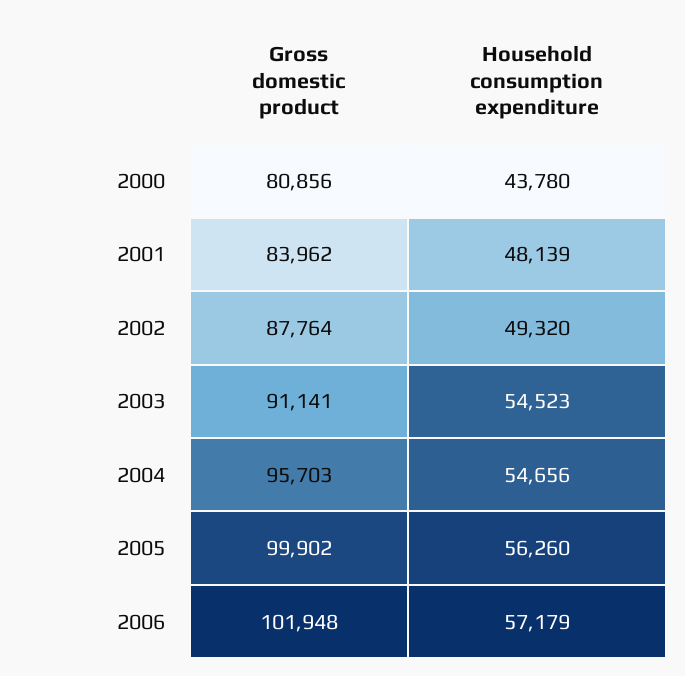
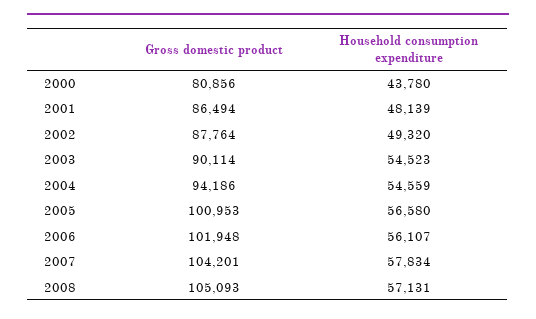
Gross domestic product, 2001: 83962 -> 86494
Gross domestic product, 2003: 91141 -> 90114
Gross domestic product, 2004: 95703 -> 94186
Household consumption expenditure, 2004: 54656 -> 54559
Gross domestic product, 2005: 99902 -> 100953
Household consumption expenditure, 2005: 56260 -> 56580
Household consumption expenditure, 2006: 57179 -> 56107
Gross domestic product, 2007: none -> 104201
Household consumption expenditure, 2007: none -> 57834
Gross domestic product, 2008: none -> 105093
Household consumption expenditure, 2008: none -> 57131

